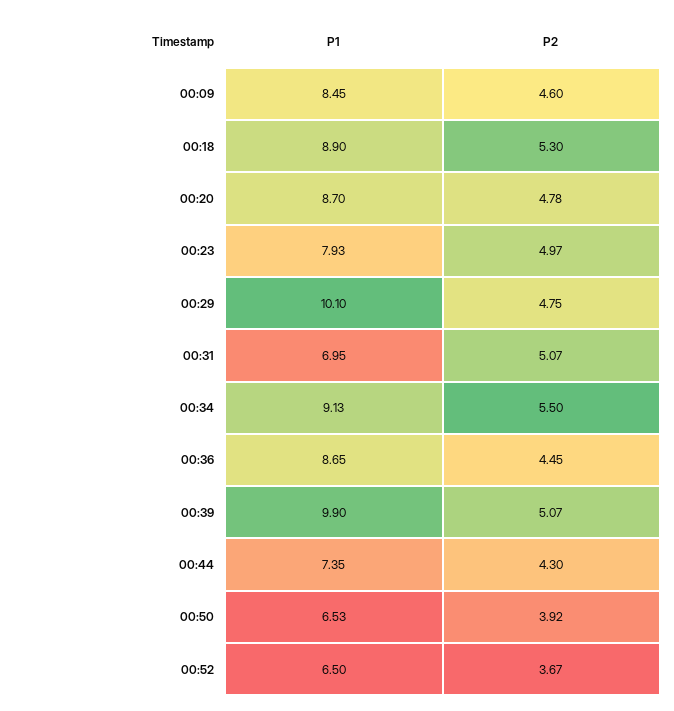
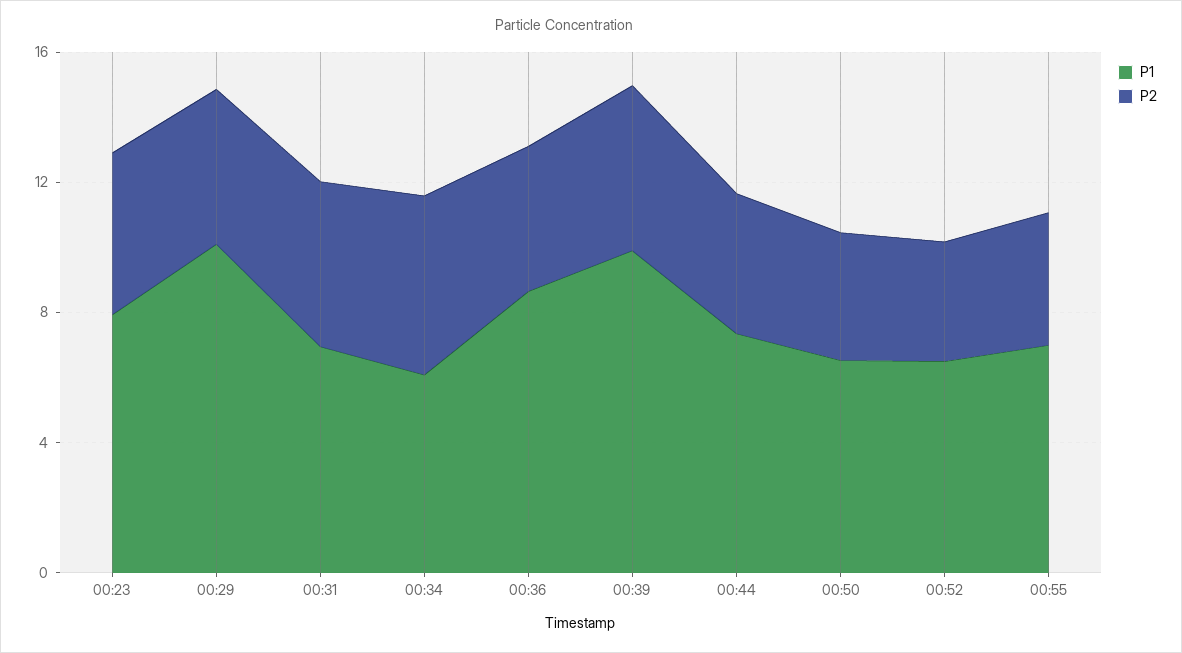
P1, 00:09: 8.45 -> none
P2, 00:09: 4.6 -> none
P1, 00:18: 8.9 -> none
P2, 00:18: 5.3 -> none
P1, 00:20: 8.7 -> none
P2, 00:20: 4.78 -> none
P1, 00:34: 9.13 -> 6
P1, 00:55: none -> 7
P2, 00:55: none -> 4

